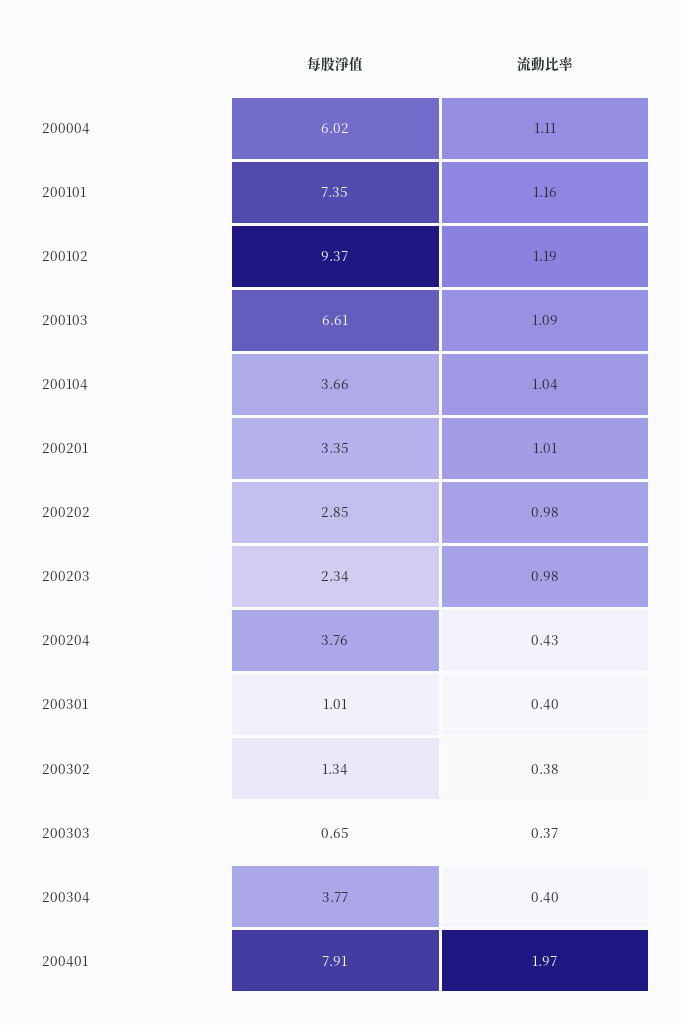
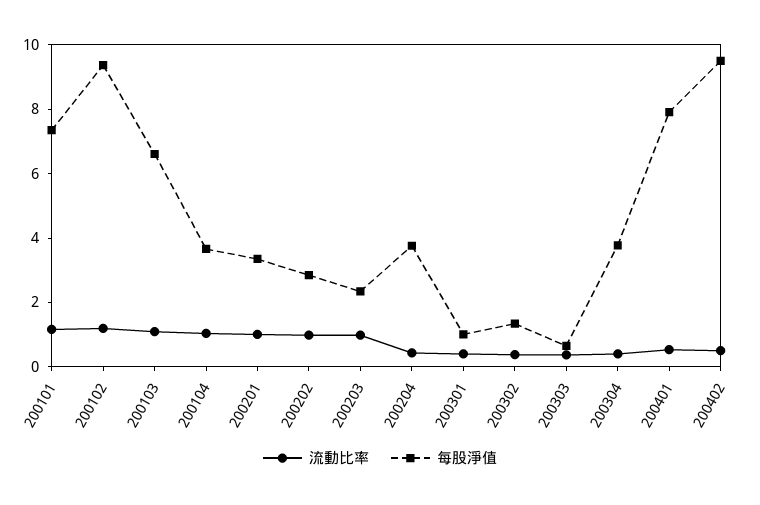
每股淨值, 200004: 6.02 -> none
流動比率, 200004: 1.11 -> none
流動比率, 200401: 1.97 -> 0.5
流動比率, 200402: none -> 0.5
每股淨值, 200402: none -> 9.5

